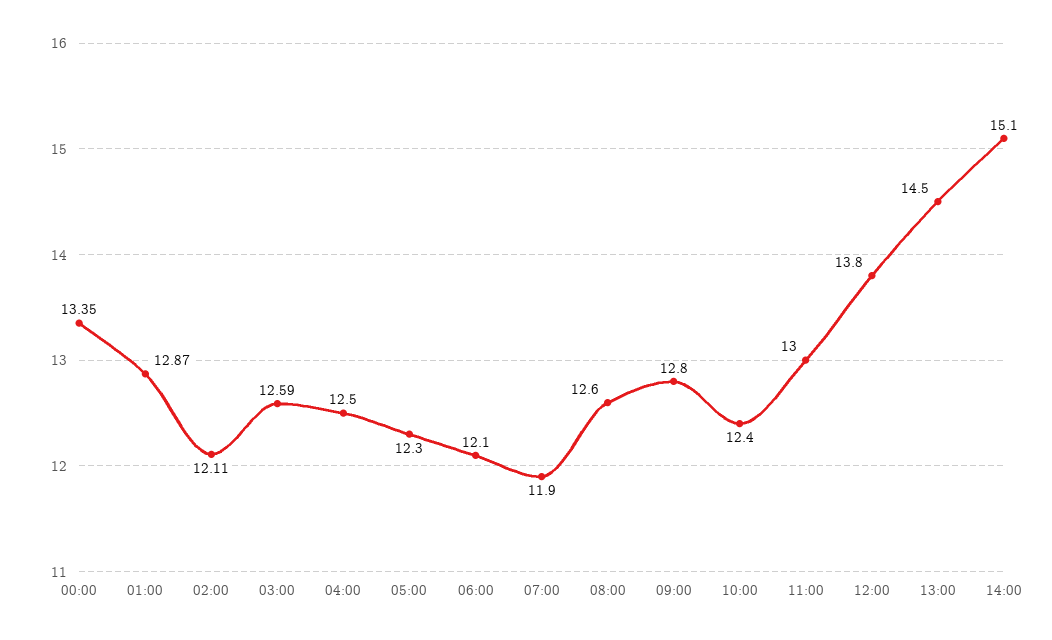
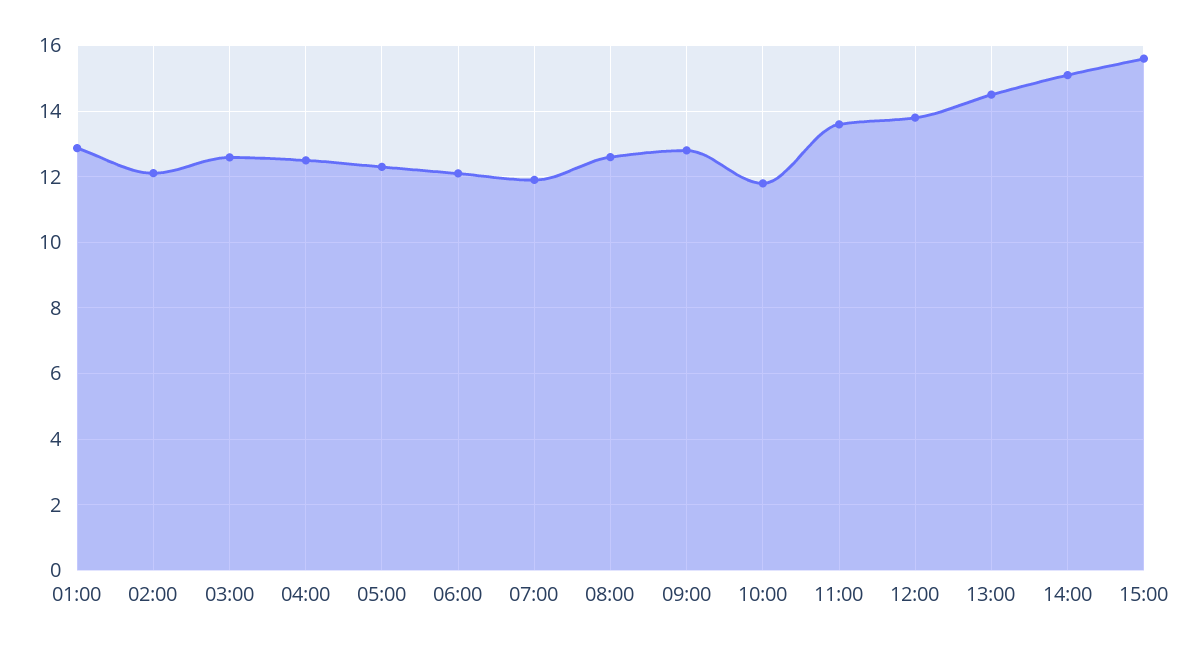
00:00: 13.35 -> none
10:00: 12.4 -> 11.8
11:00: 13 -> 13.6
15:00: none -> 15.6

